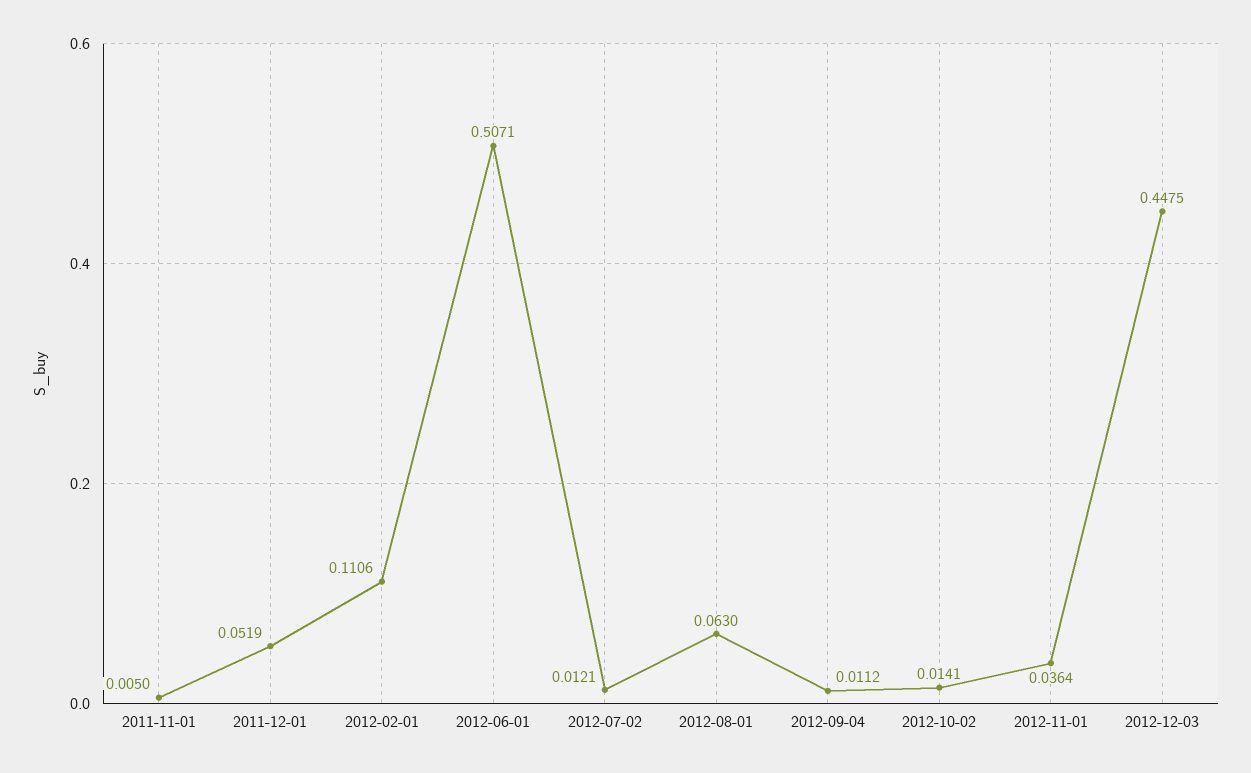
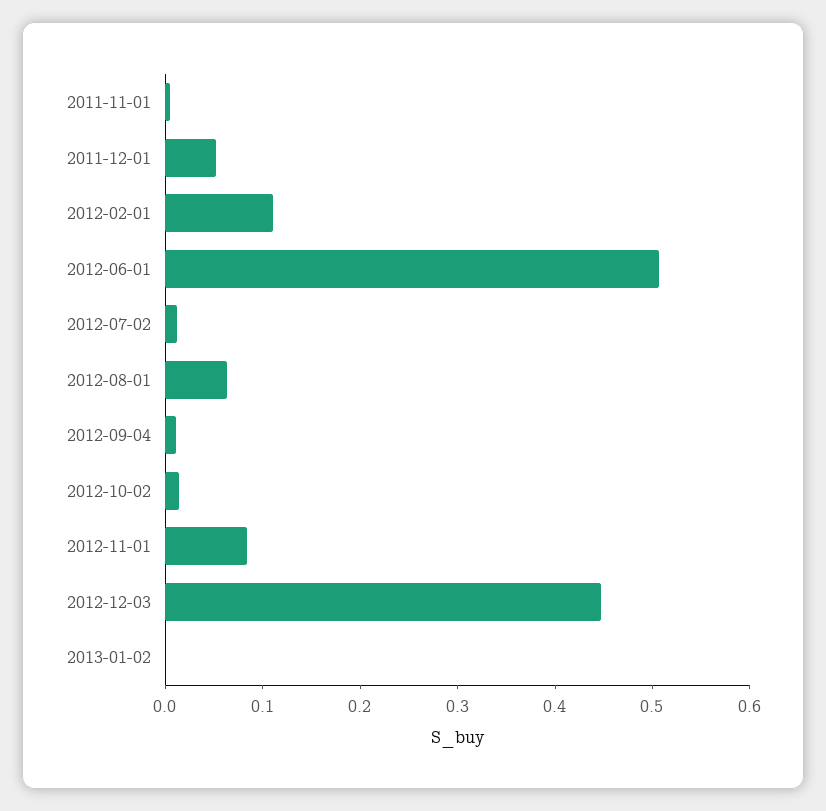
2012-11-01: 0.0364 -> 0.08
2013-01-02: none -> 0

